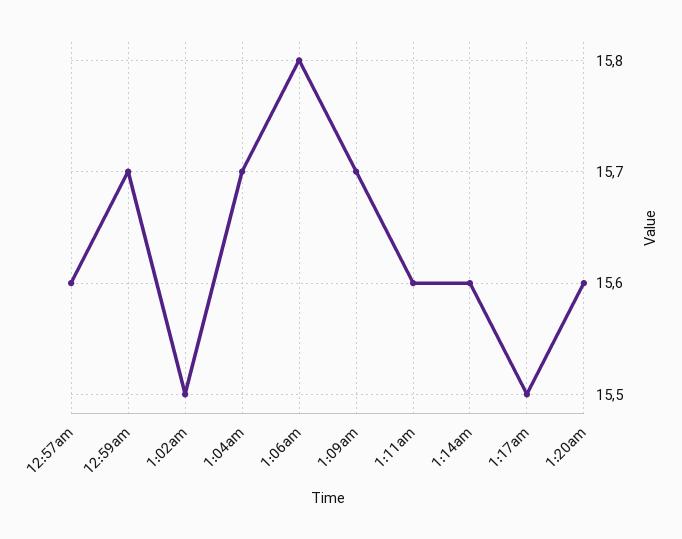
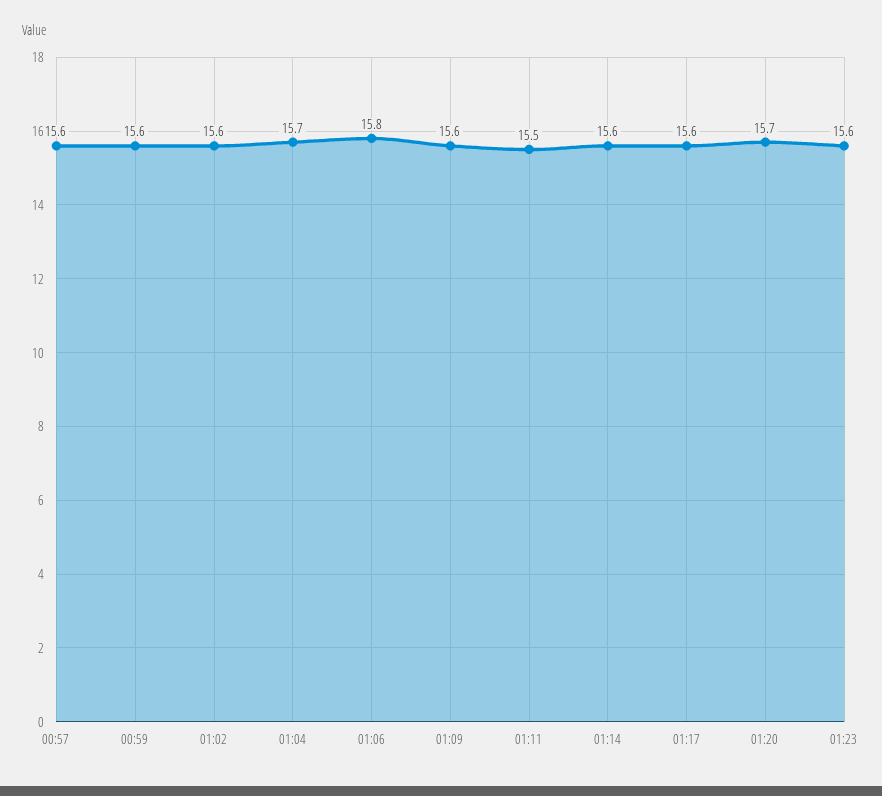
12:59am: 15.7 -> 15.6
1:02am: 15.5 -> 15.6
1:09am: 15.7 -> 15.6
1:11am: 15.6 -> 15.5
1:17am: 15.5 -> 15.6
1:20am: 15.6 -> 15.7
01:23: none -> 15.6

